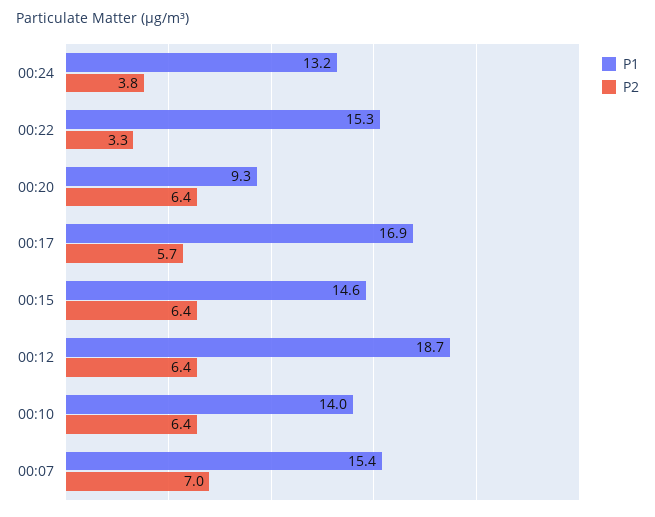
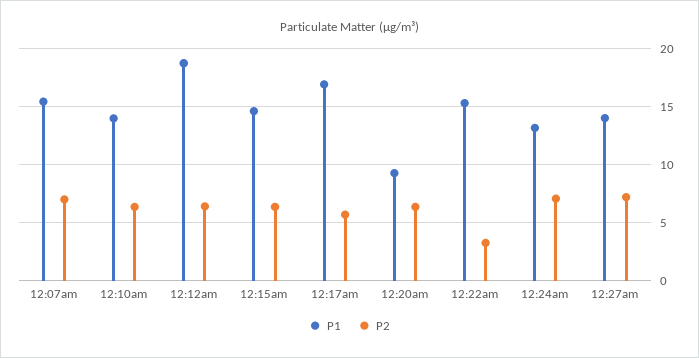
P2, 00:24: 3.8 -> 7
P1, 12:27am: none -> 14
P2, 12:27am: none -> 7

